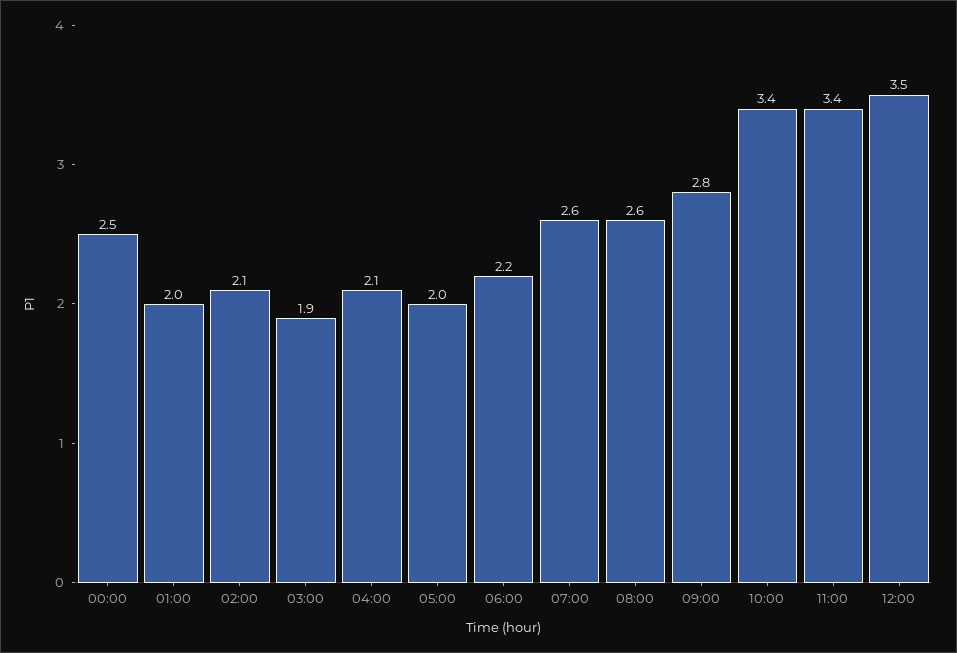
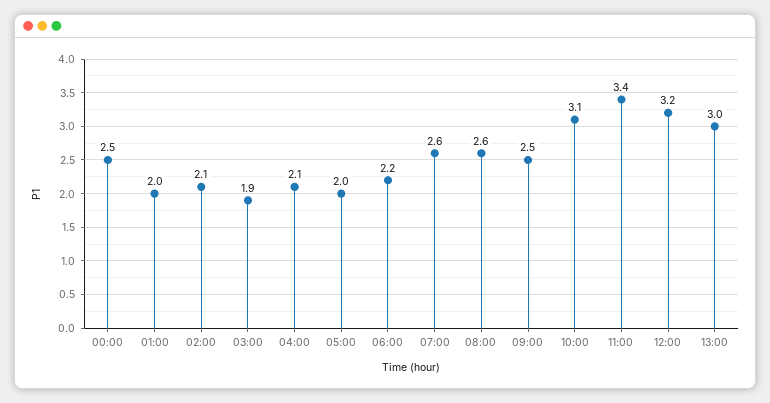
09:00: 2.8 -> 2.5
10:00: 3.4 -> 3.1
12:00: 3.5 -> 3.2
13:00: none -> 3

